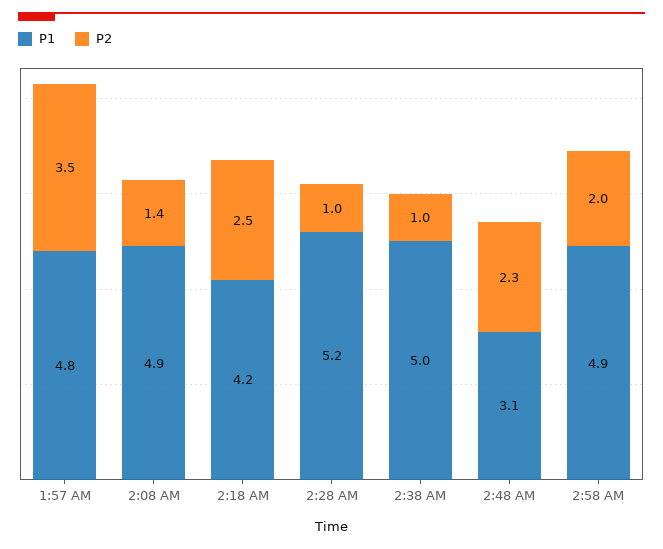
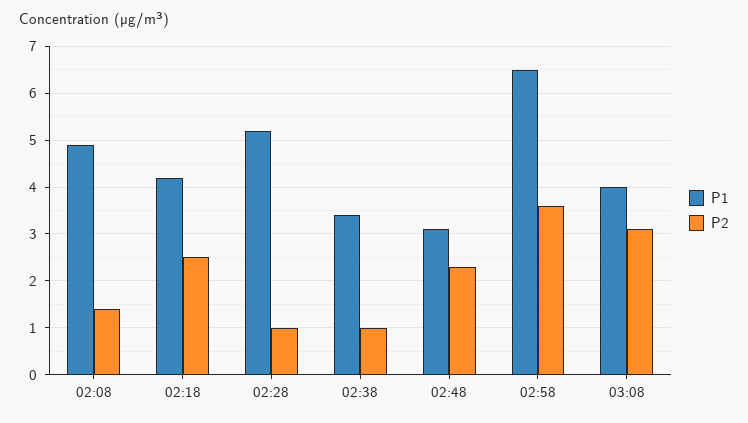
P1, 1:57 AM: 4.8 -> none
P2, 1:57 AM: 3.5 -> none
P1, 2:38 AM: 5 -> 3.5
P1, 2:58 AM: 4.9 -> 6.5
P2, 2:58 AM: 2 -> 3.5
P1, 03:08: none -> 4
P2, 03:08: none -> 3

